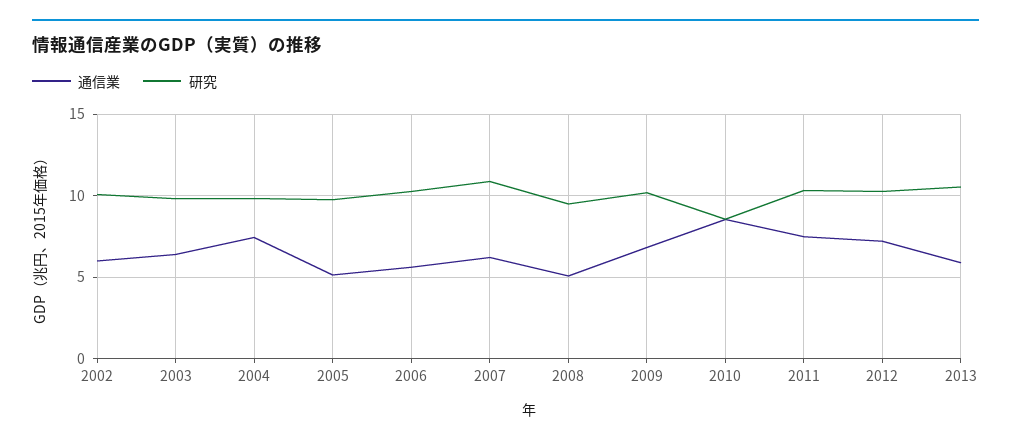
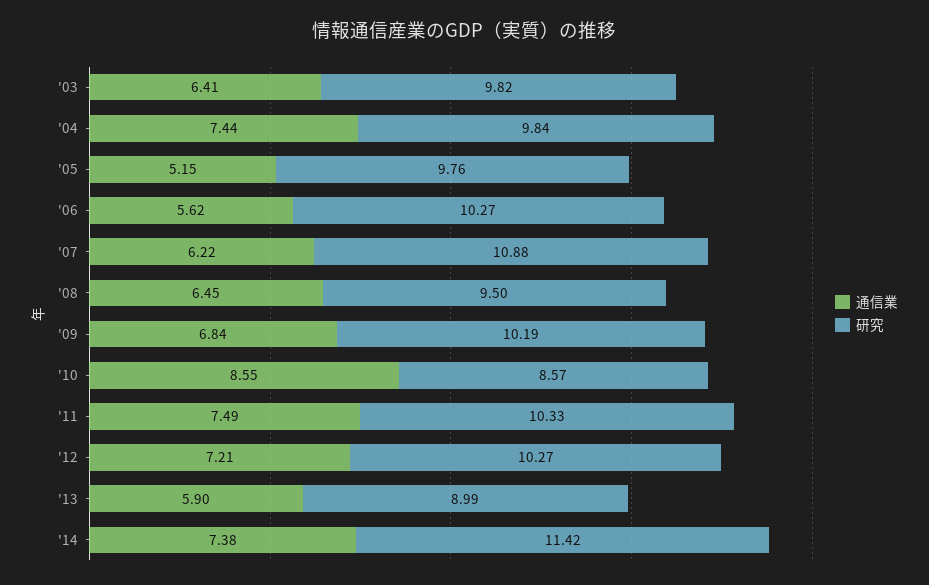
通信業, 2002: 6 -> none
研究, 2002: 10 -> none
通信業, 2008: 5 -> 6.45
研究, 2013: 10.5 -> 8.99
通信業, '14: none -> 7.38
研究, '14: none -> 11.42

